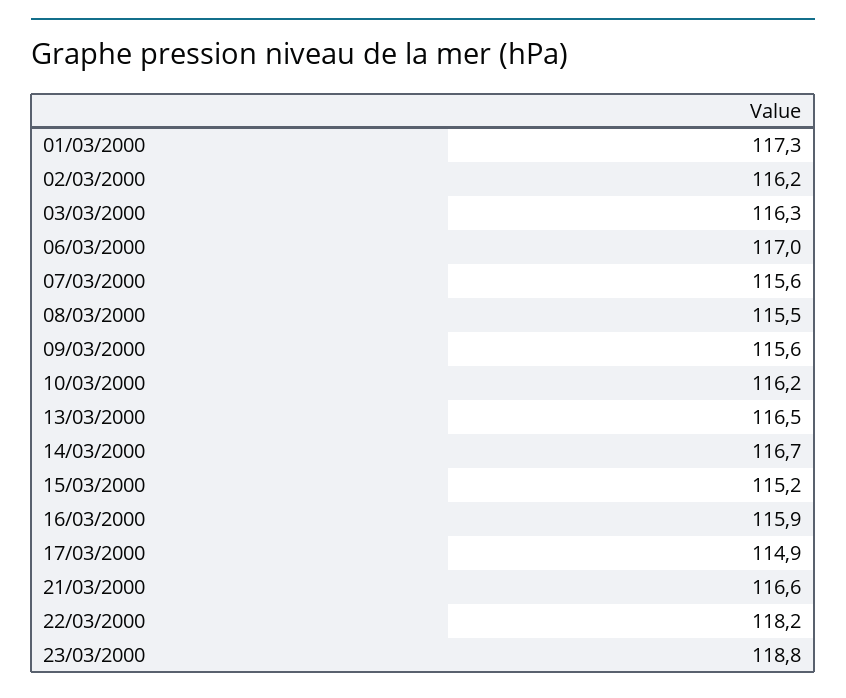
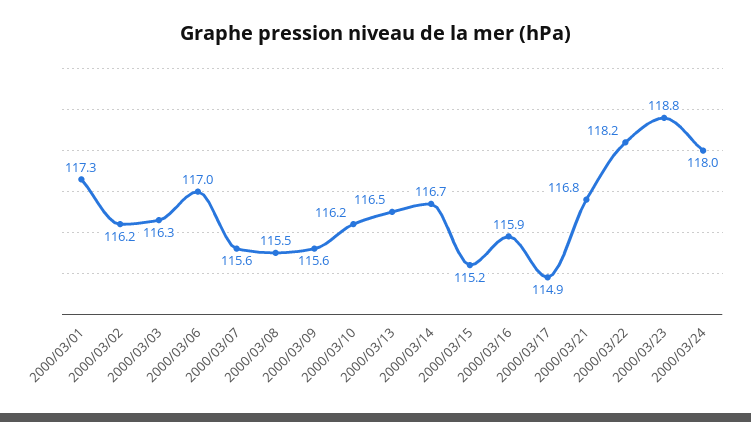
21/03/2000: 116.6 -> 116.8
2000/03/24: none -> 118

